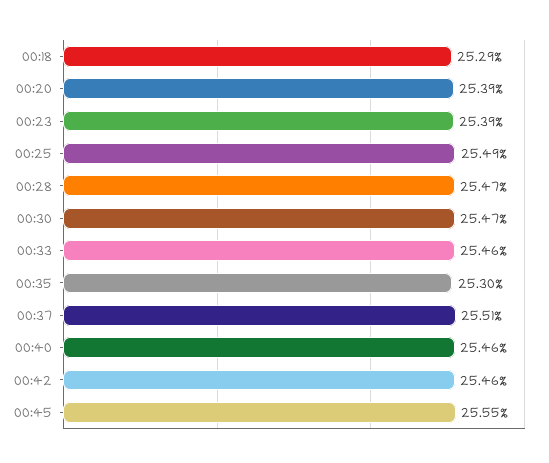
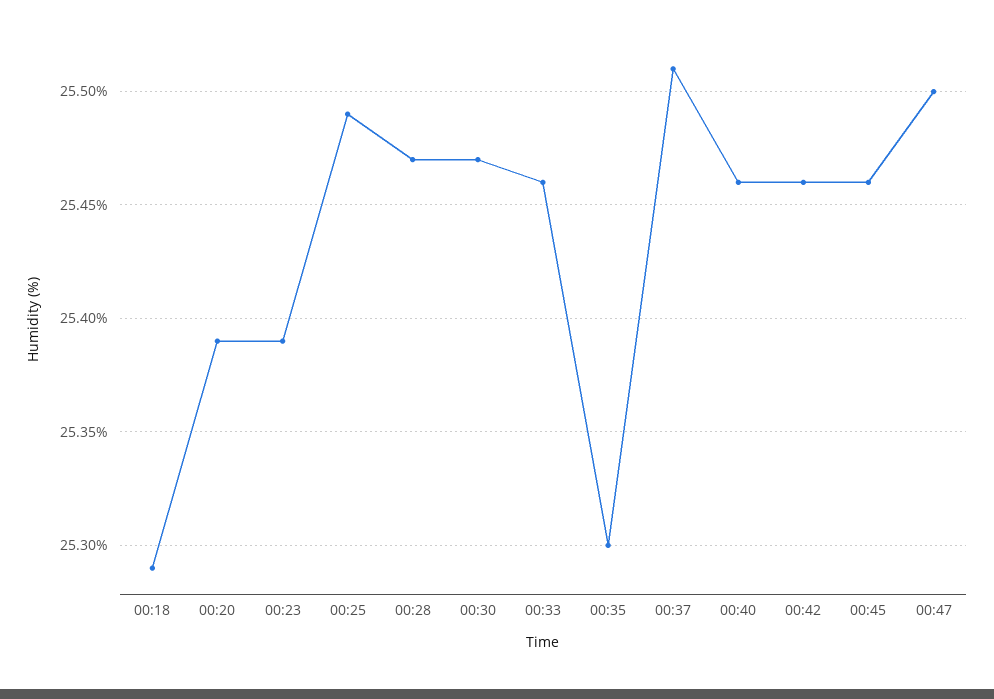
00:45: 25.55 -> 25.46
00:47: none -> 25.5

